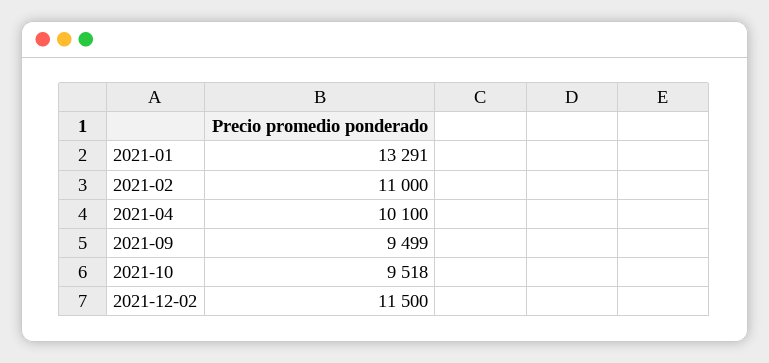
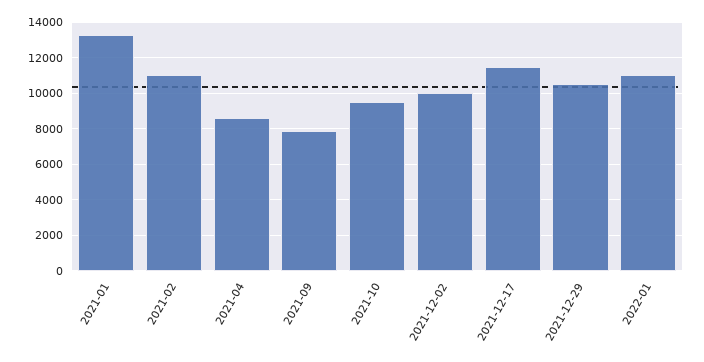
2021-04: 10100 -> 8500
2021-09: 9499 -> 8000
2021-12-02: 11500 -> 10000
2021-12-17: none -> 11500
2021-12-29: none -> 10500
2022-01: none -> 11000

